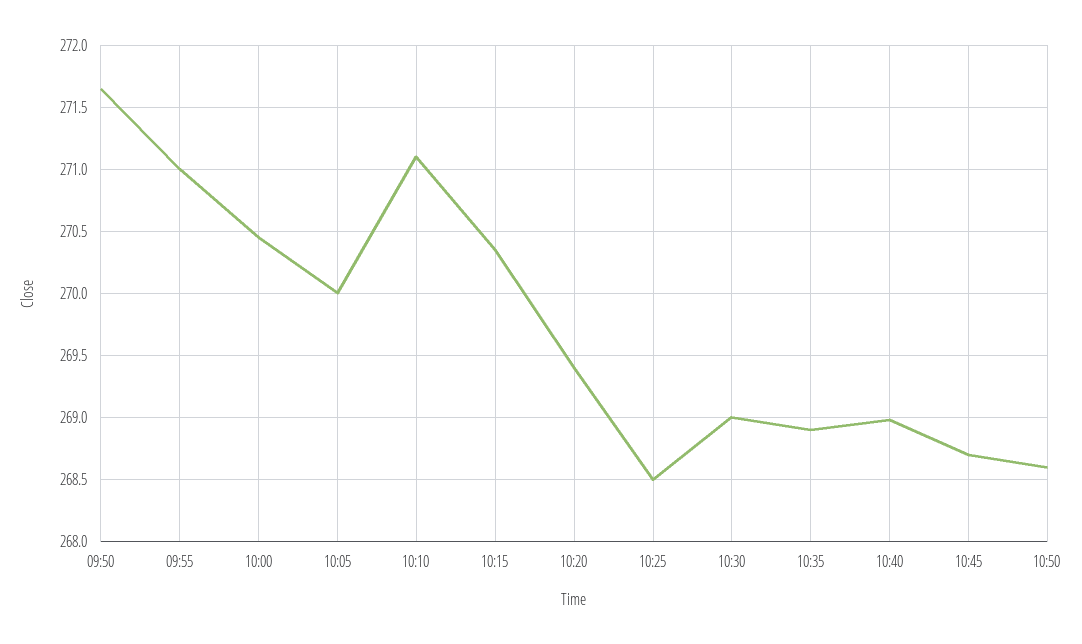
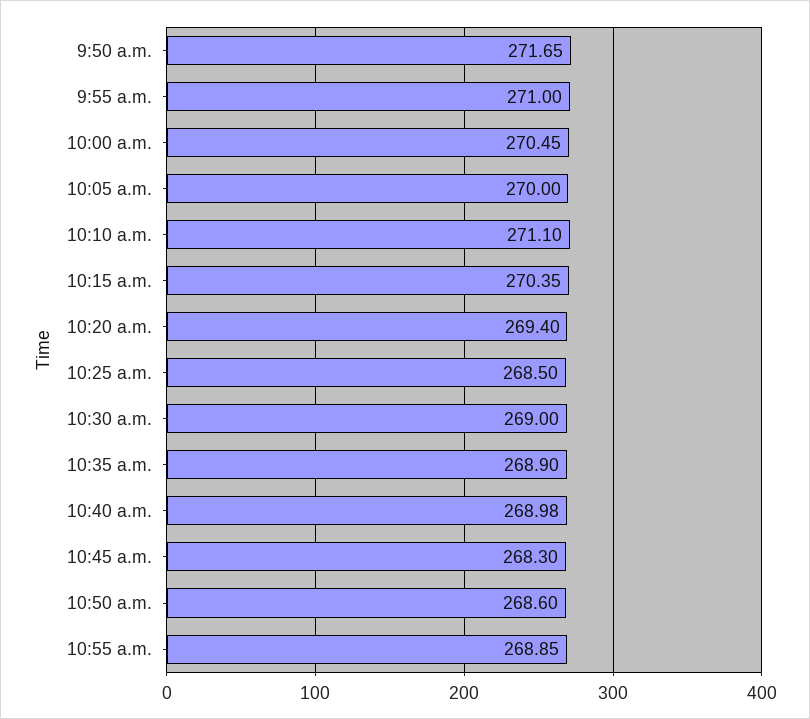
10:45: 268.7 -> 268.3
10:55 a.m.: none -> 268.85

